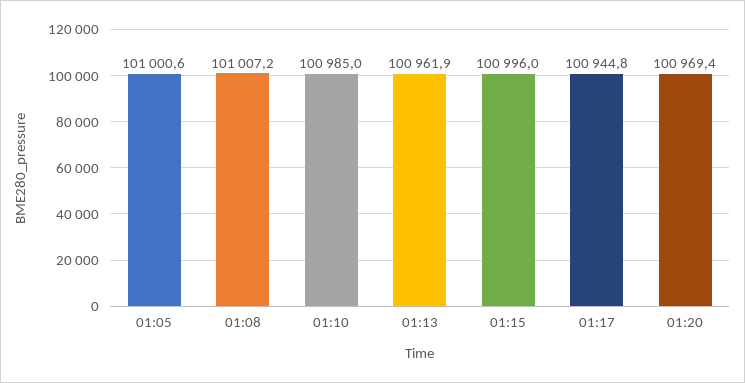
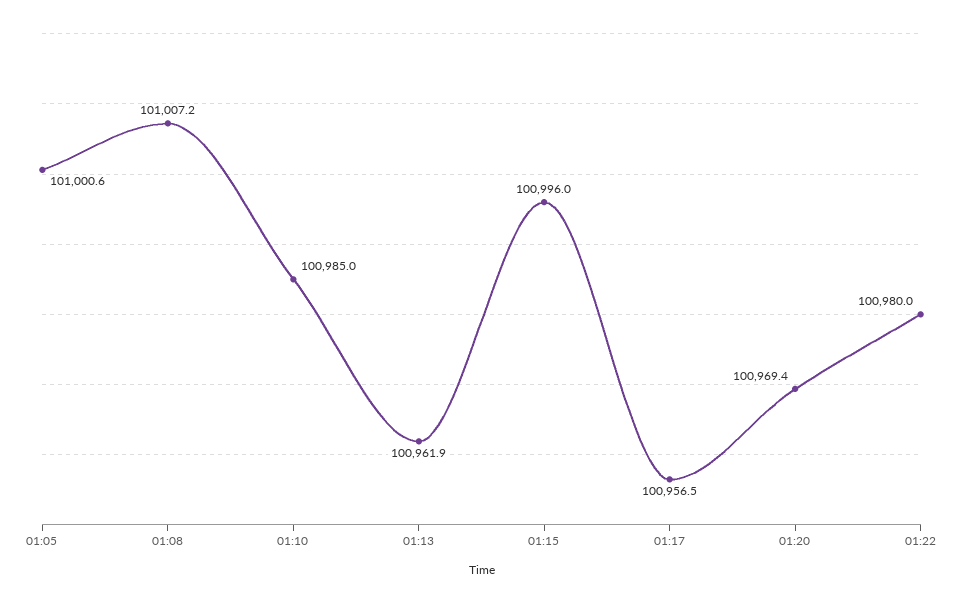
01:17: 100944.8 -> 100956.5
01:22: none -> 100980

